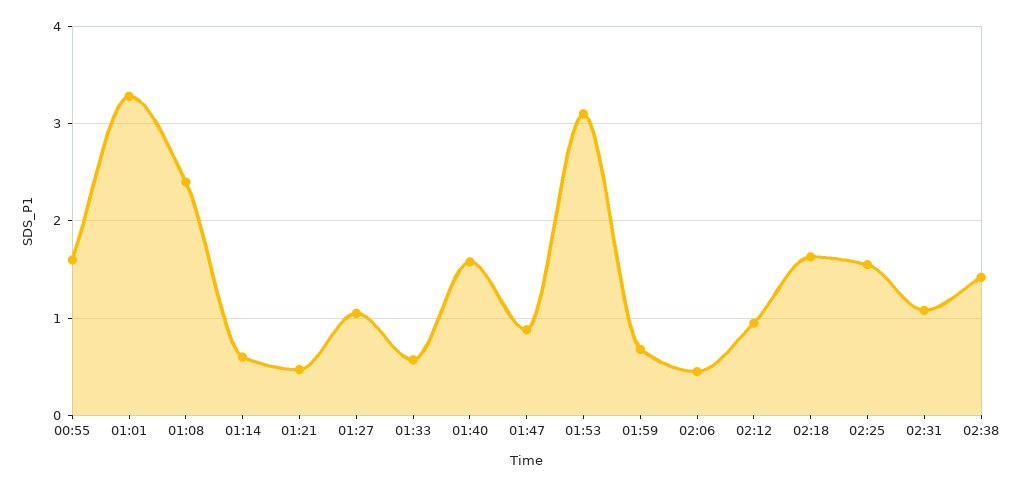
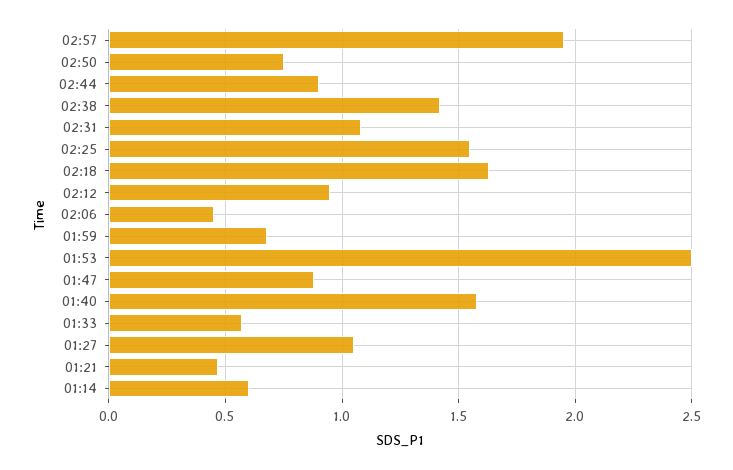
00:55: 1.6 -> none
01:01: 3.3 -> none
01:08: 2.4 -> none
01:53: 3.1 -> 2.5
02:57: none -> 1.95
02:50: none -> 0.75
02:44: none -> 0.9

